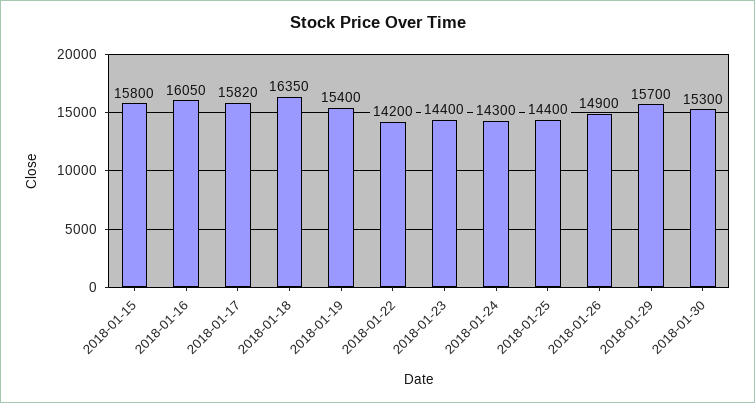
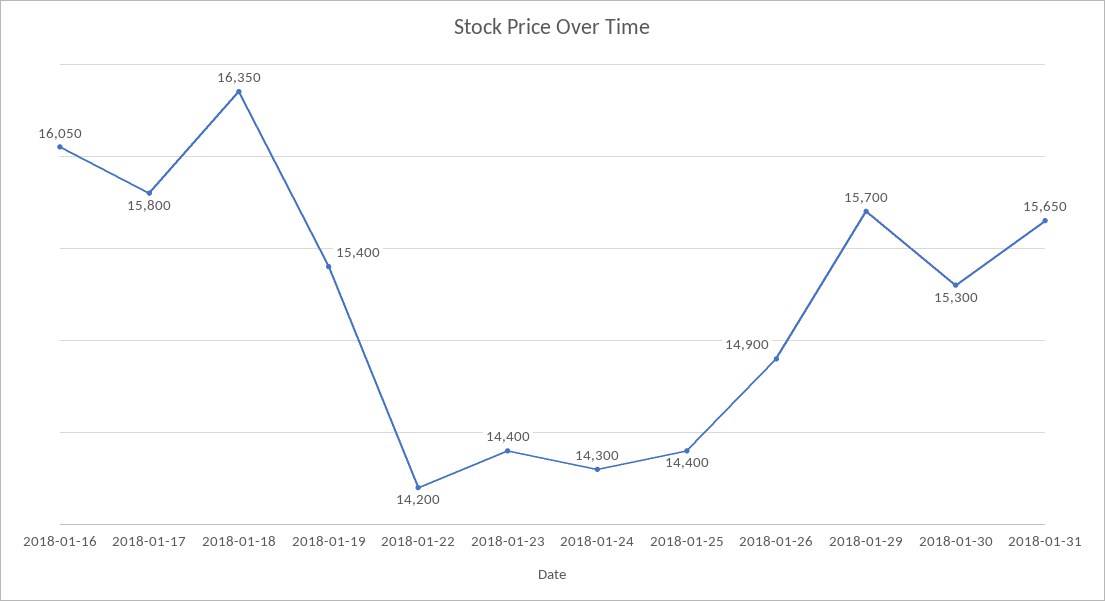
2018-01-15: 15800 -> none
2018-01-17: 15820 -> 15800
2018-01-31: none -> 15650

